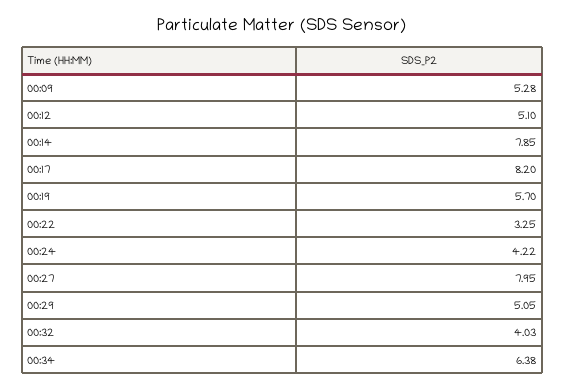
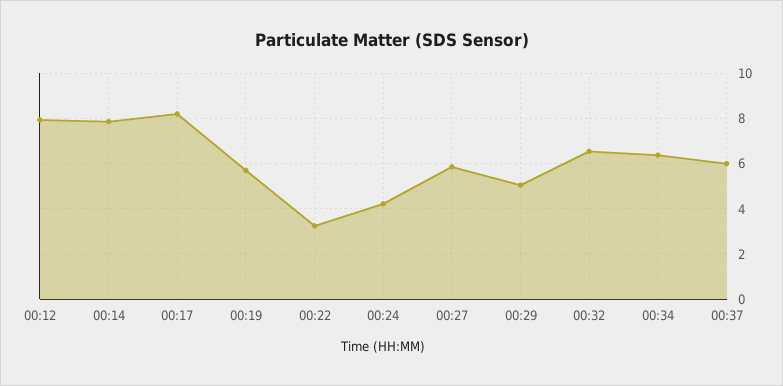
00:09: 5.28 -> none
00:12: 5.1 -> 8
00:27: 7.95 -> 6
00:32: 4.03 -> 6.5
00:37: none -> 6

